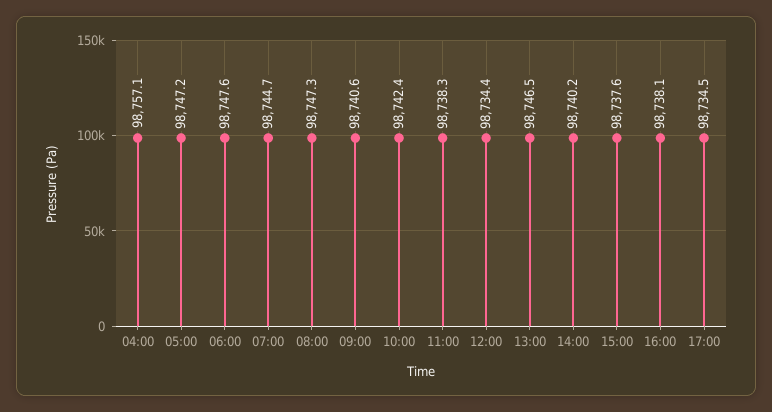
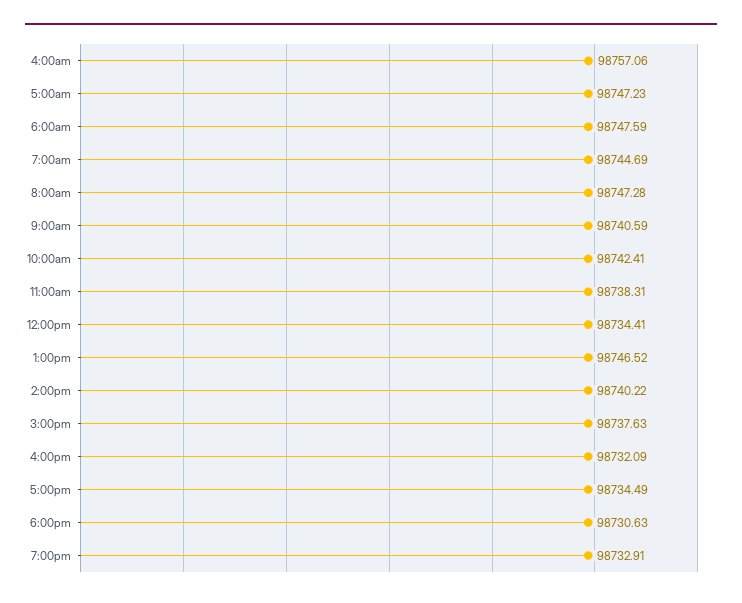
16:00: 98738.1 -> 98732.09
6:00pm: none -> 98730.63
7:00pm: none -> 98732.91

